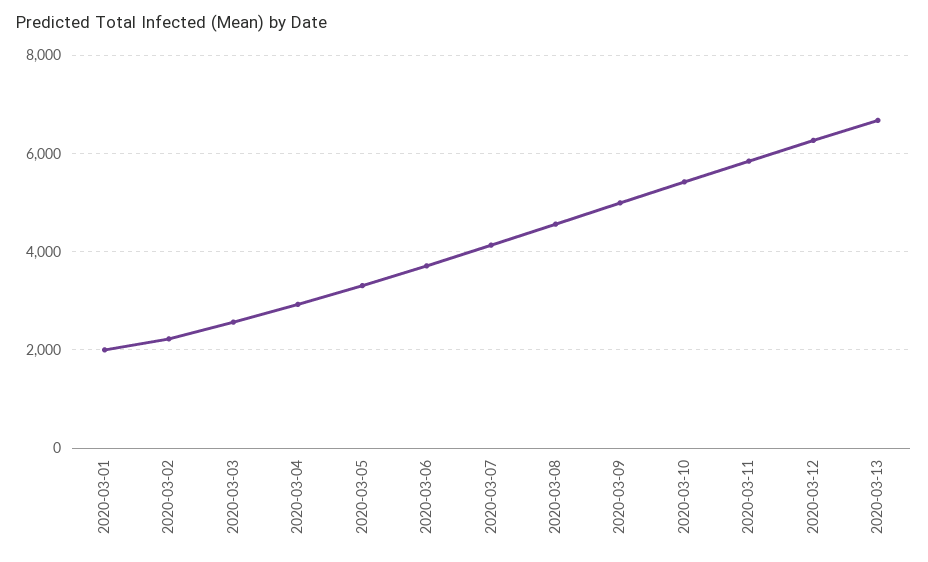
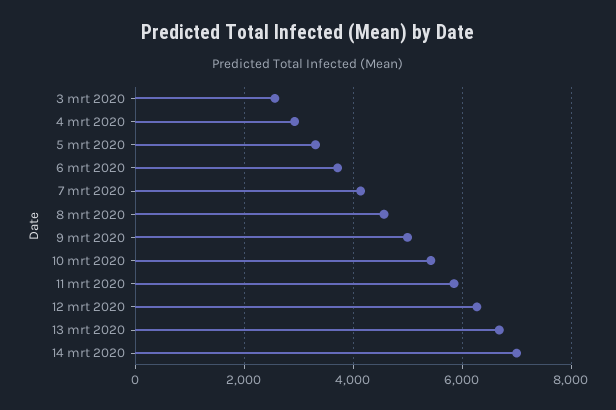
2020-03-01: 2000 -> none
2020-03-02: 2200 -> none
14 mrt 2020: none -> 7000

